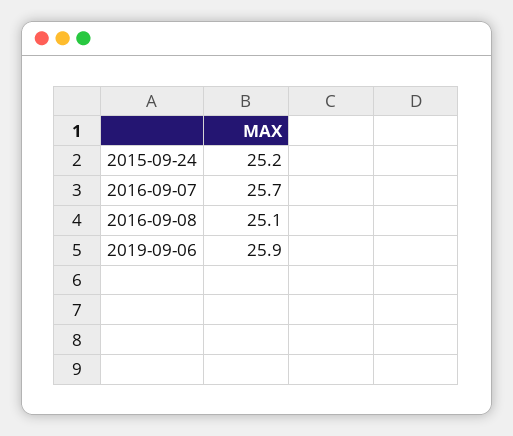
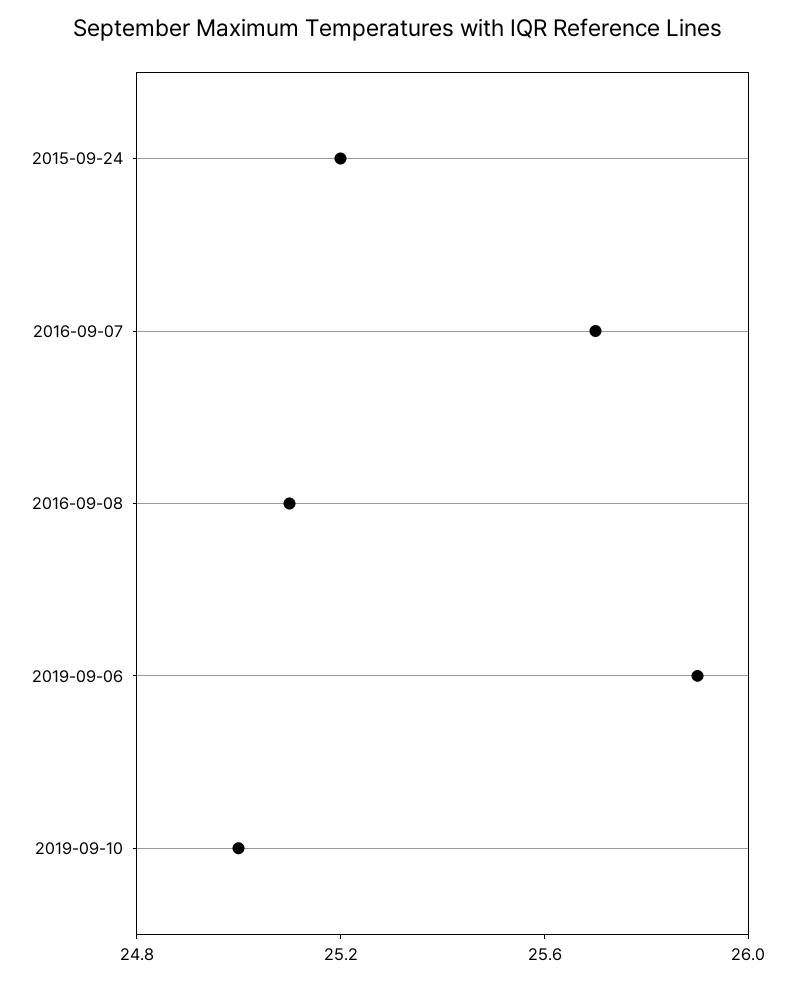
2019-09-10: none -> 25

